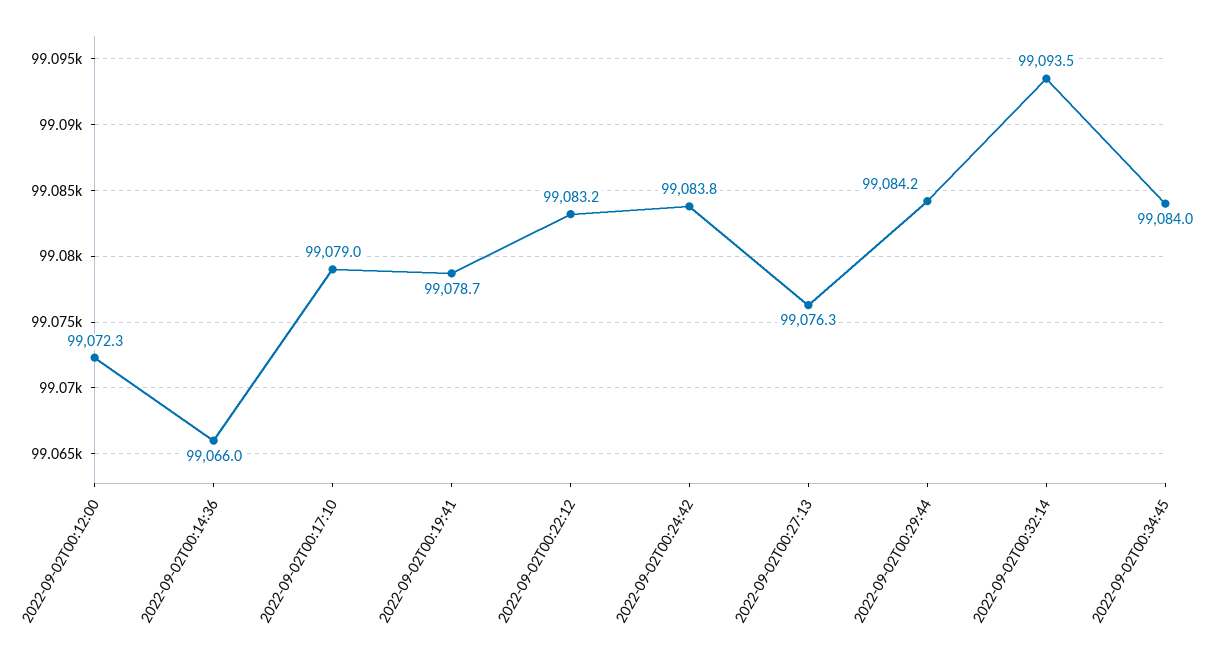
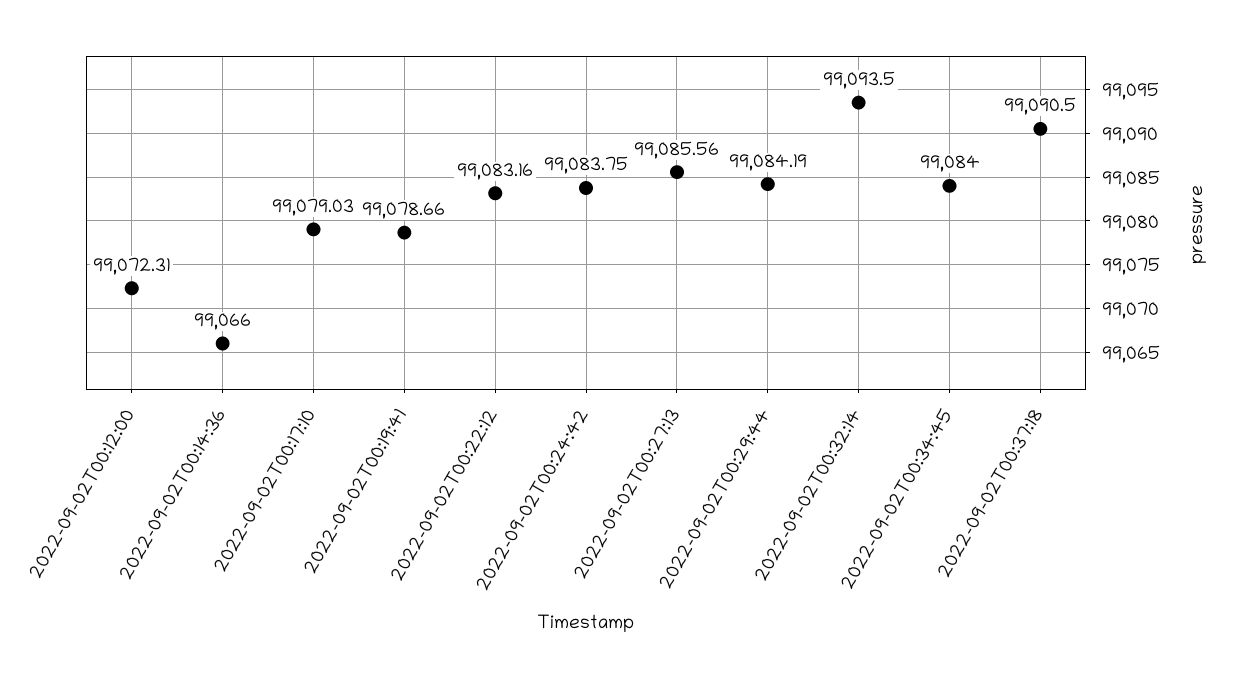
2022-09-02T00:27:13: 99076.3 -> 99085.56
2022-09-02T00:37:18: none -> 99090.5

